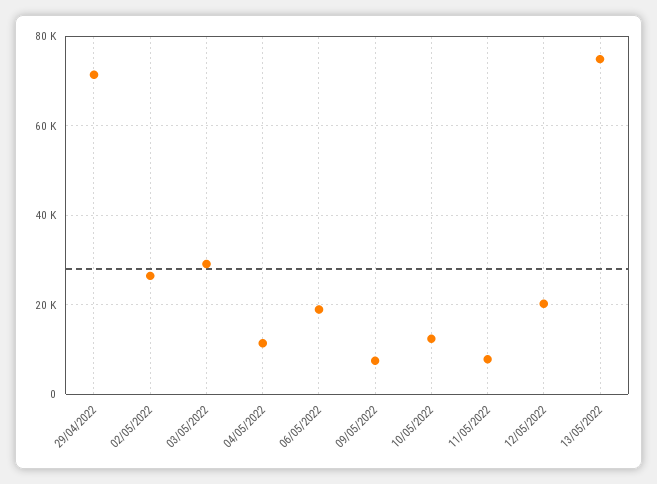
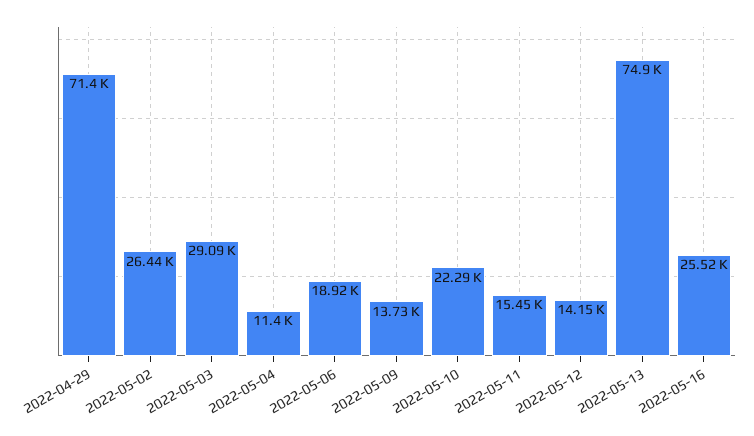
09/05/2022: 8000 -> 13730
10/05/2022: 12000 -> 22290
11/05/2022: 8000 -> 15450
12/05/2022: 20000 -> 14150
2022-05-16: none -> 25520

